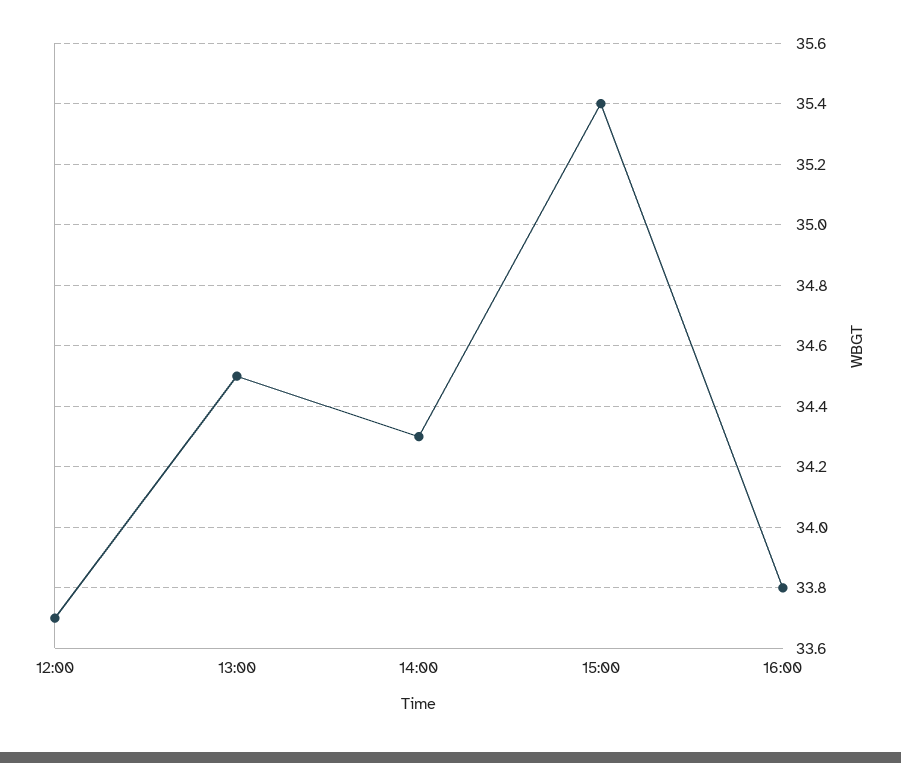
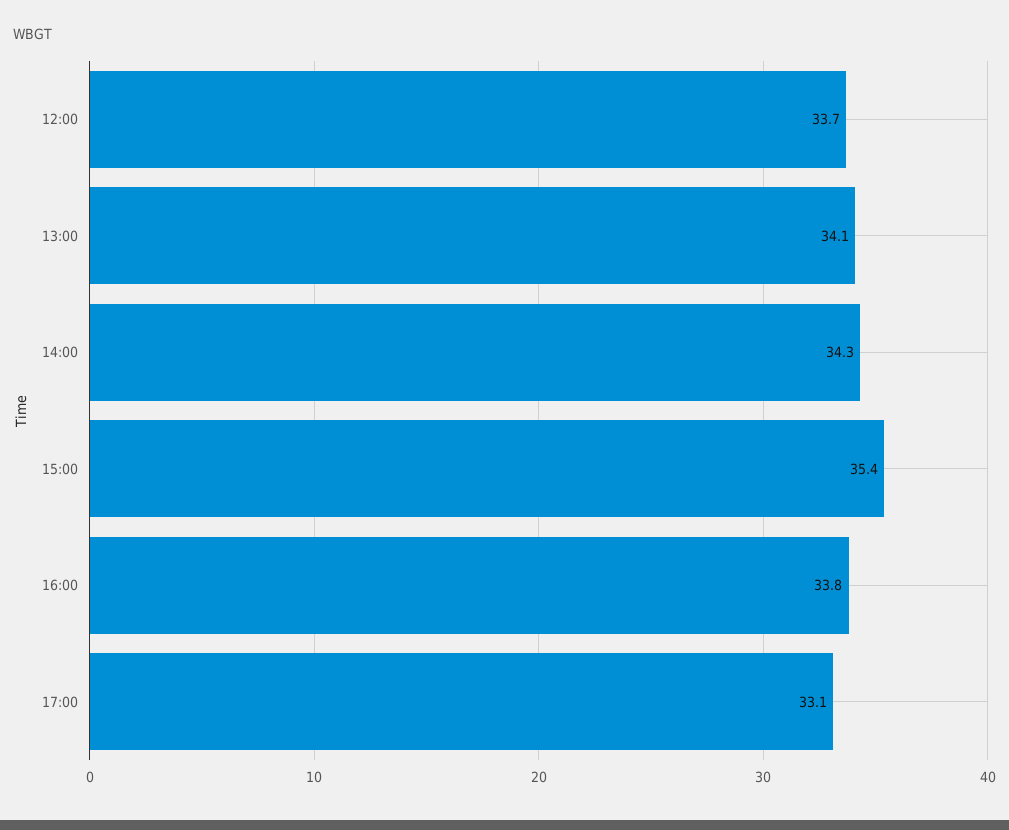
13:00: 34.5 -> 34.1
17:00: none -> 33.1

